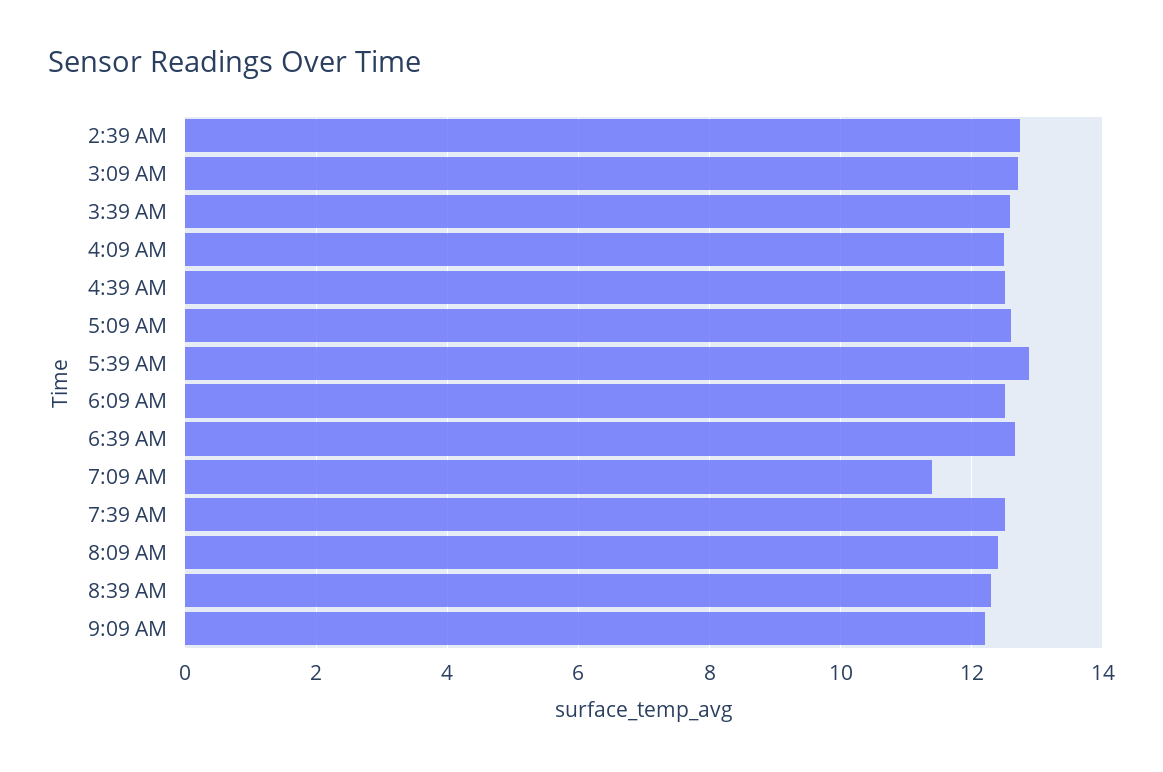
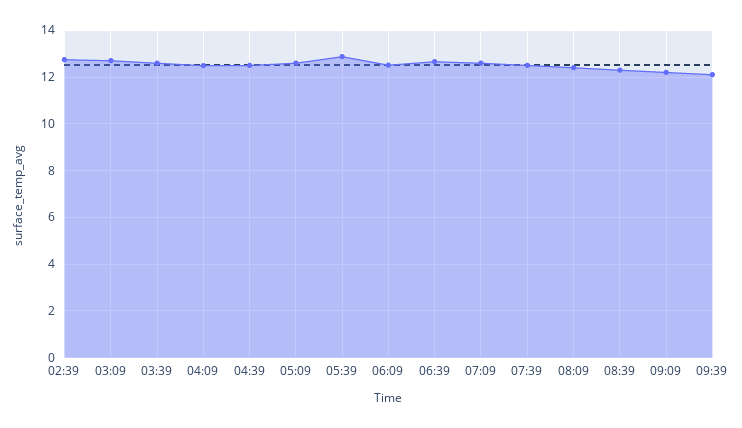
7:09 AM: 11.4 -> 12.5
09:39: none -> 12

